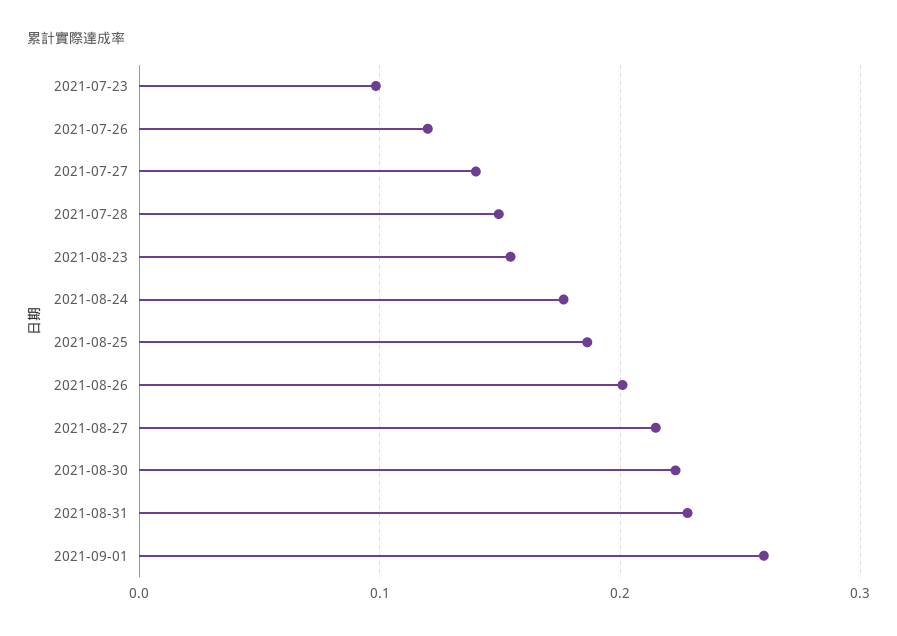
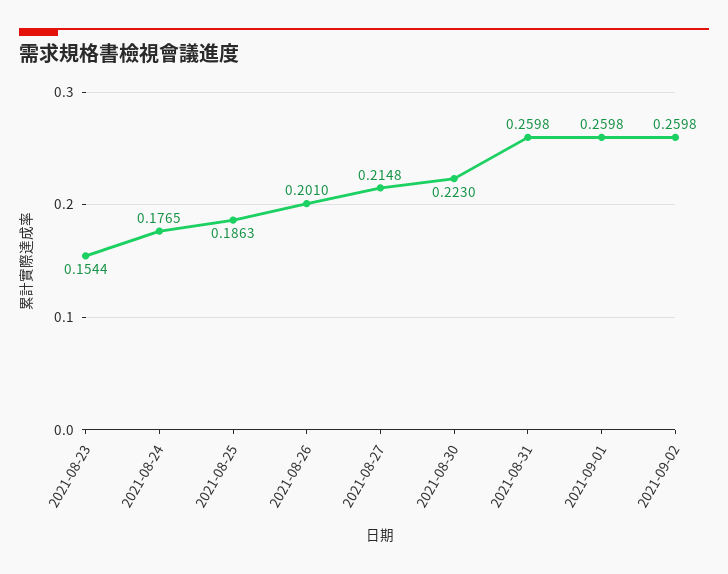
2021-07-23: 0.1 -> none
2021-07-26: 0.12 -> none
2021-07-27: 0.14 -> none
2021-07-28: 0.15 -> none
2021-08-31: 0.23 -> 0.2598
2021-09-02: none -> 0.2598

